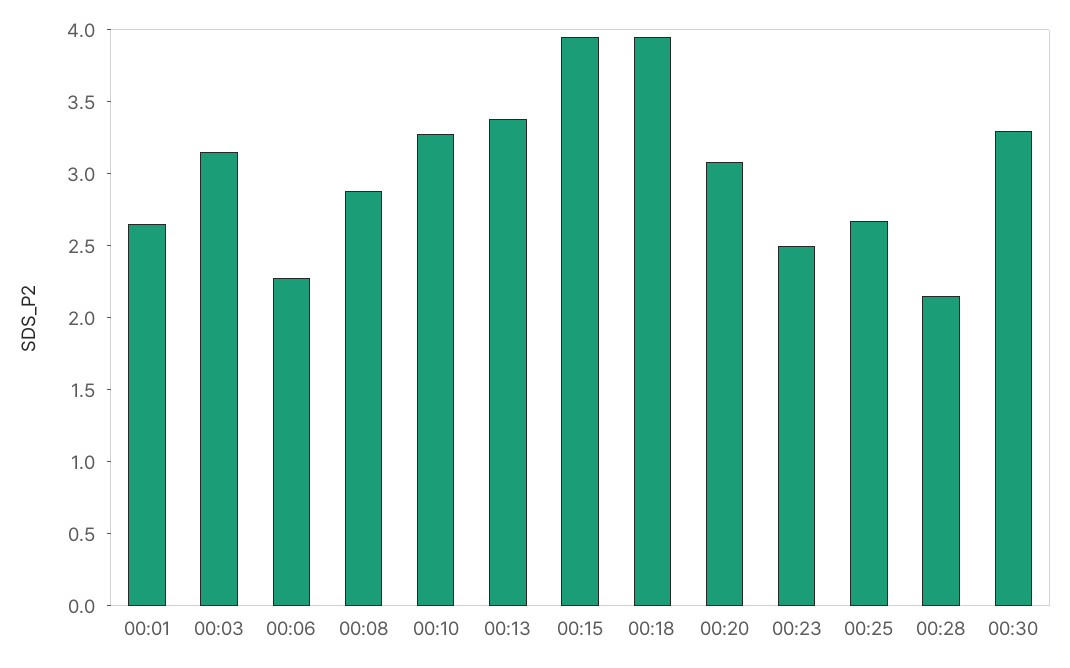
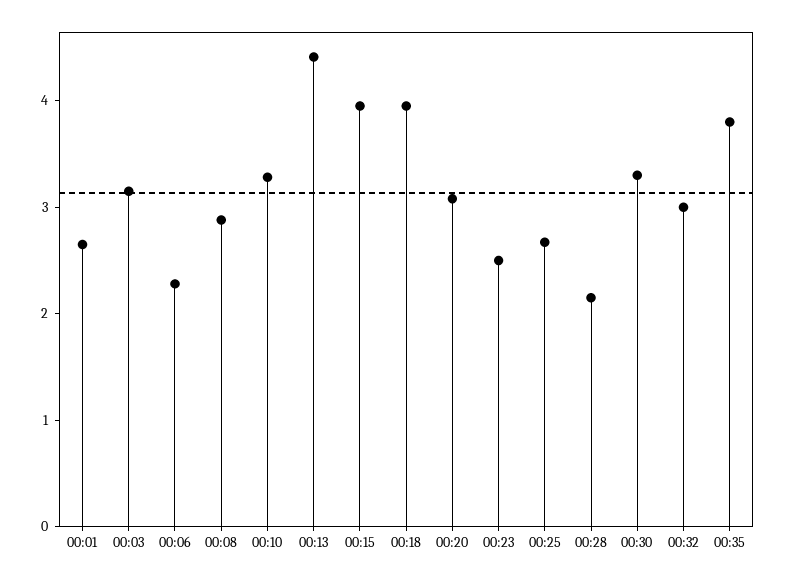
00:13: 3.4 -> 4.4
00:32: none -> 3
00:35: none -> 3.8

